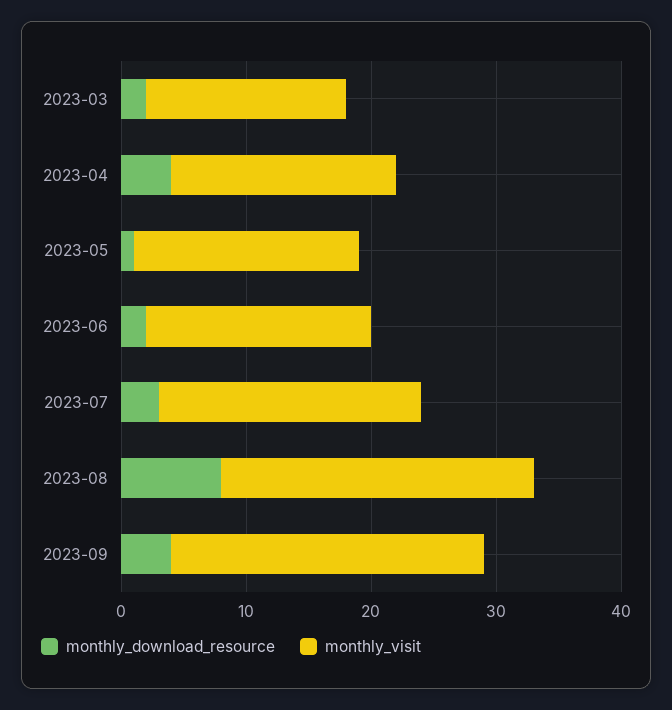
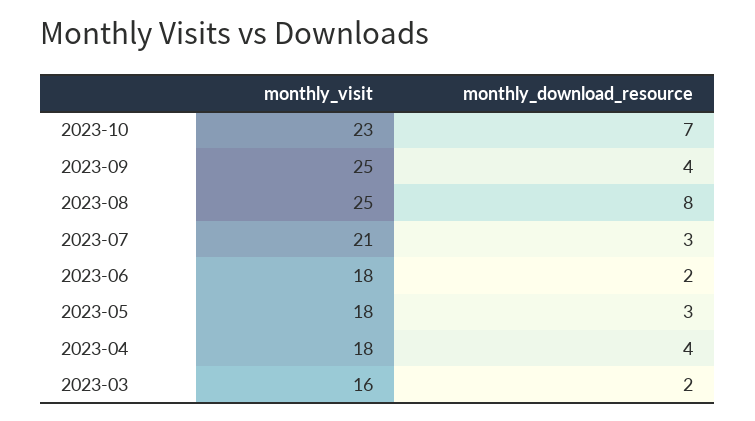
monthly_download_resource, 2023-05: 1 -> 3
monthly_visit, 2023-10: none -> 23
monthly_download_resource, 2023-10: none -> 7

